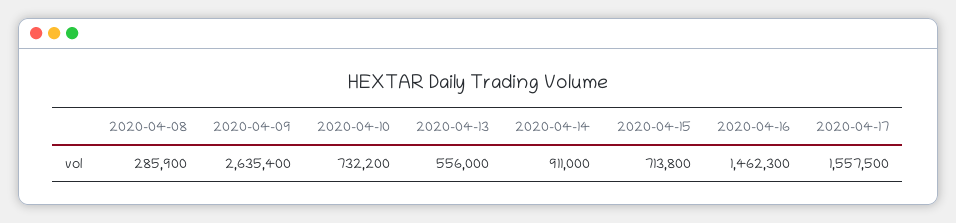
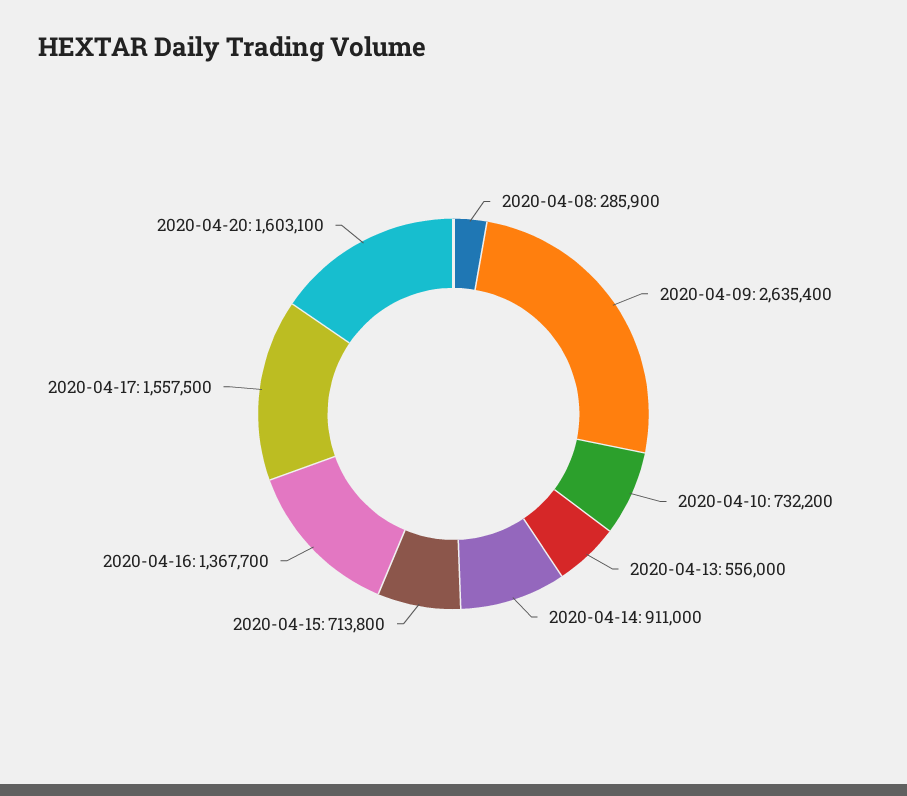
2020-04-16: 1462300 -> 1367700
2020-04-20: none -> 1603100

